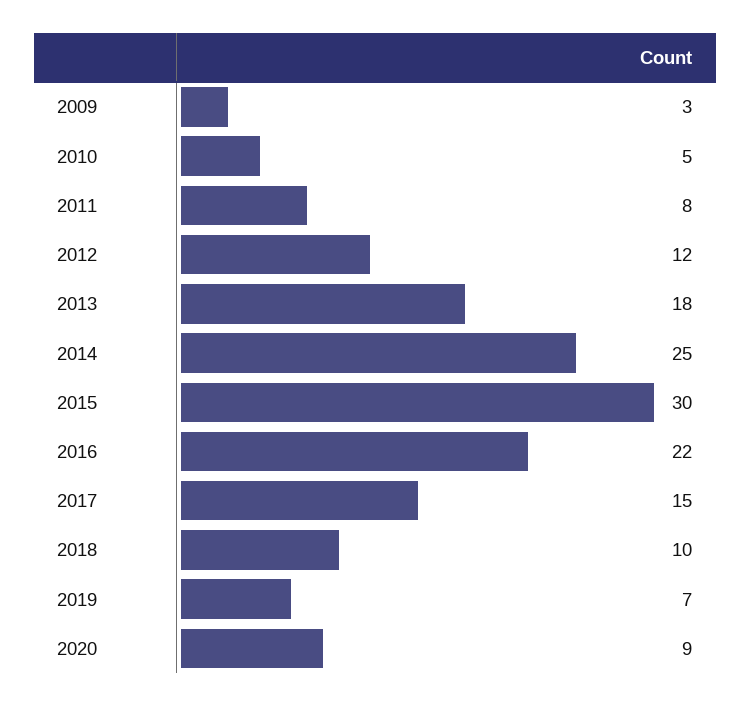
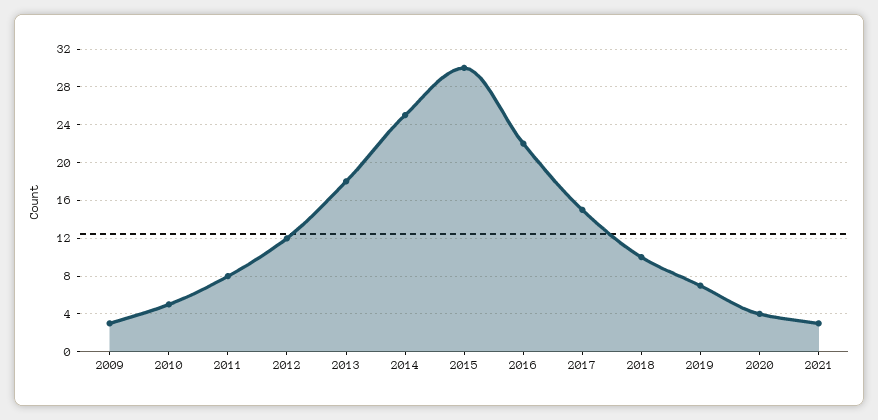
2020: 9 -> 4
2021: none -> 3

